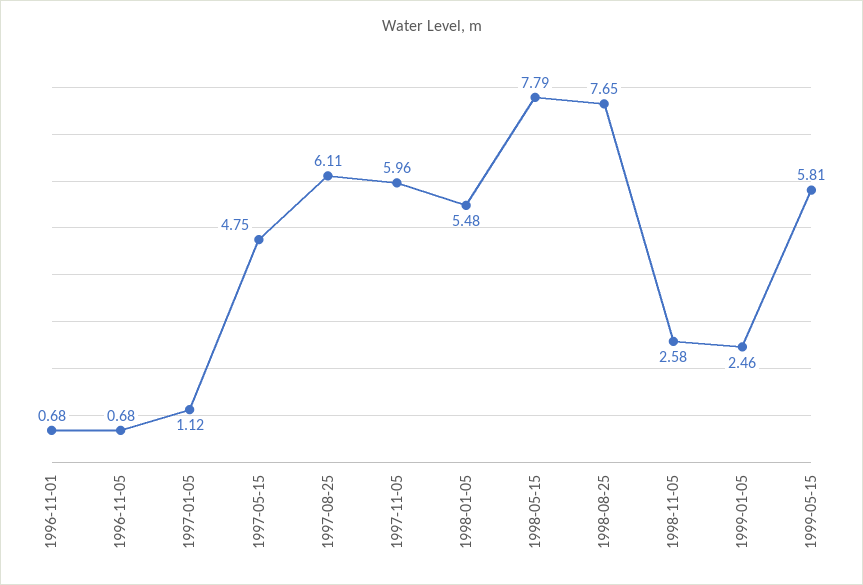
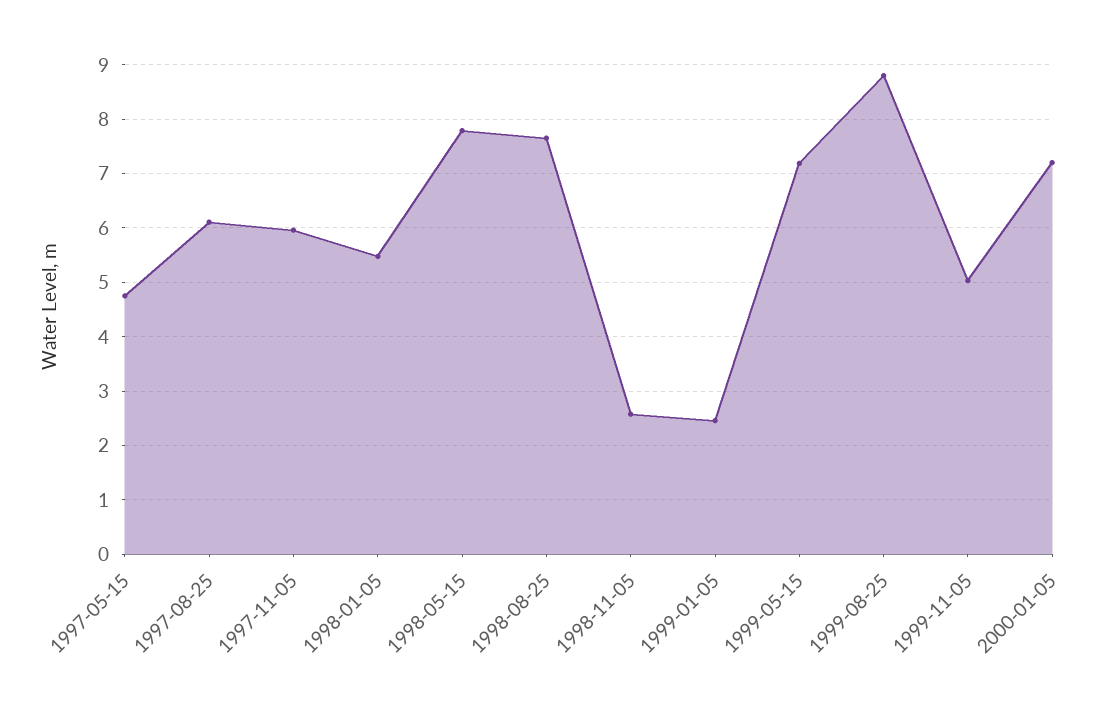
1996-11-01: 0.68 -> none
1996-11-05: 0.68 -> none
1997-01-05: 1.12 -> none
1999-05-15: 5.81 -> 7.2
1999-08-25: none -> 8.8
1999-11-05: none -> 5
2000-01-05: none -> 7.2

